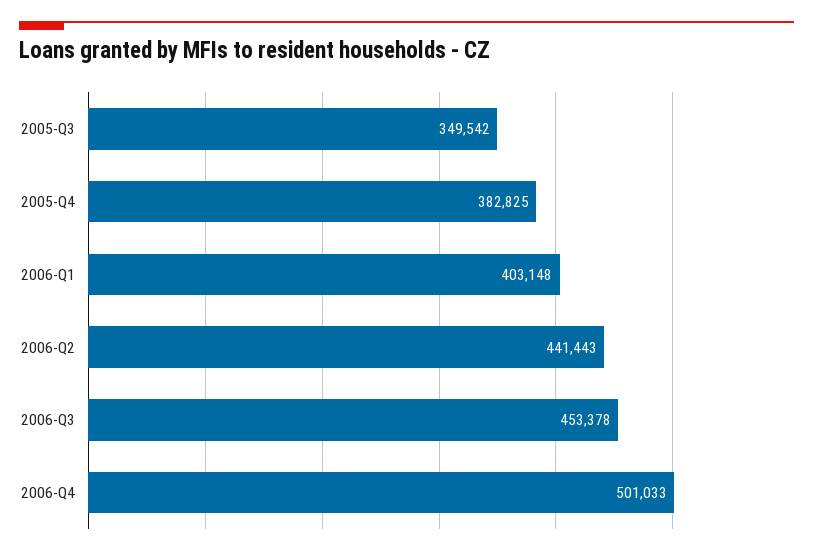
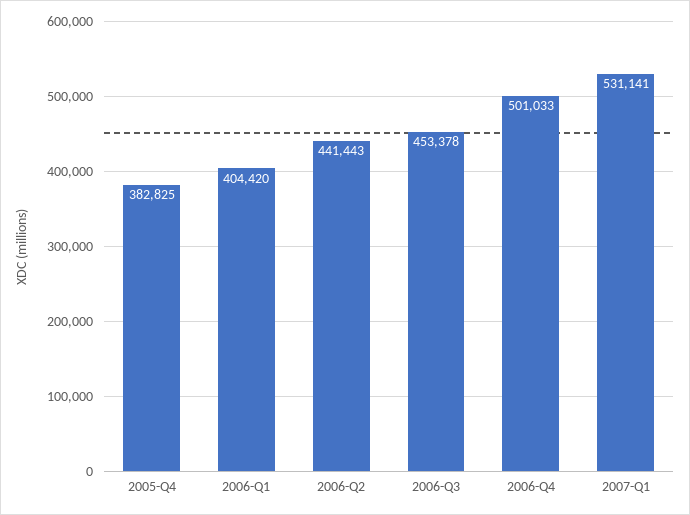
2005-Q3: 349542 -> none
2006-Q1: 403148 -> 404420
2007-Q1: none -> 531141

